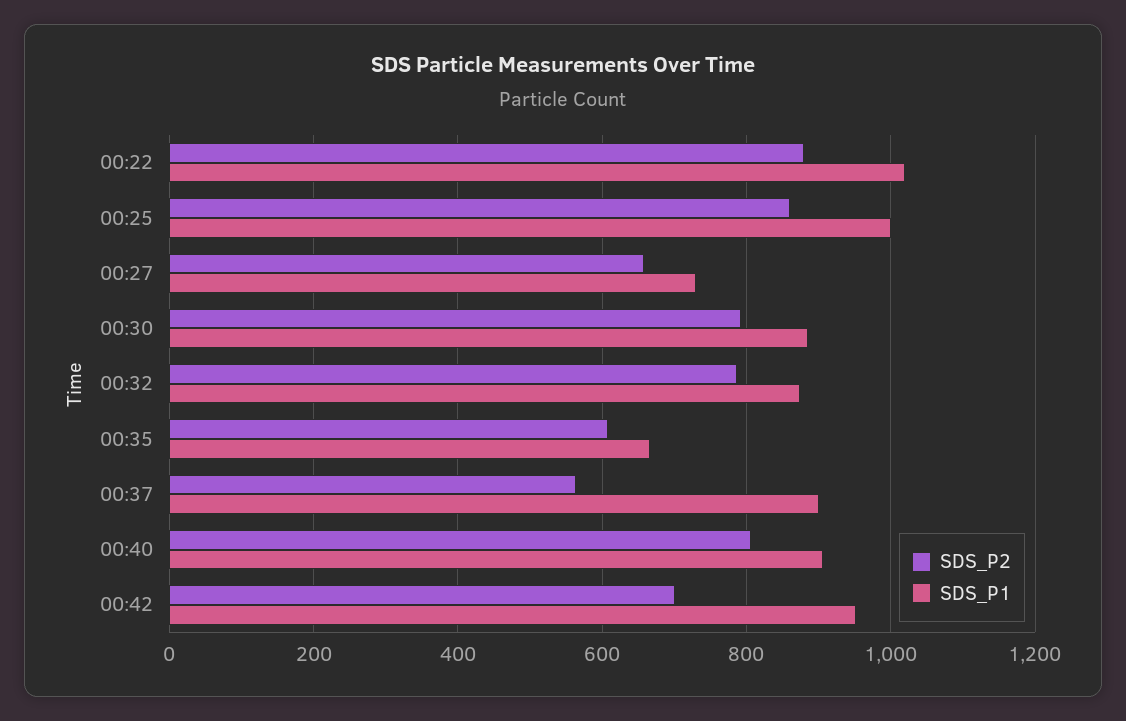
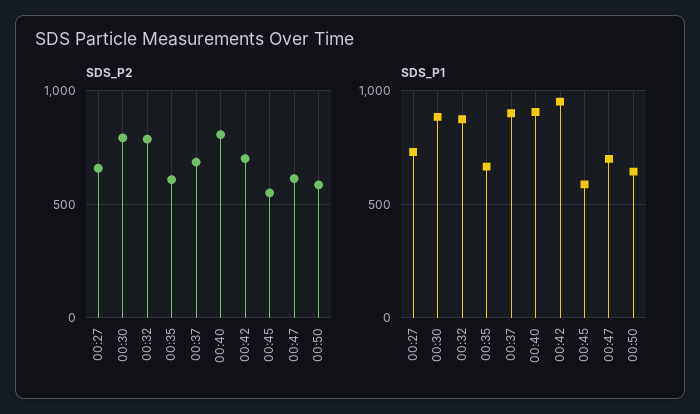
SDS_P2, 00:22: 880 -> none
SDS_P1, 00:22: 1020 -> none
SDS_P2, 00:25: 860 -> none
SDS_P1, 00:25: 1000 -> none
SDS_P2, 00:37: 560 -> 700
SDS_P2, 00:45: none -> 550
SDS_P2, 00:47: none -> 600
SDS_P2, 00:50: none -> 600
SDS_P1, 00:45: none -> 600
SDS_P1, 00:47: none -> 700
SDS_P1, 00:50: none -> 650

